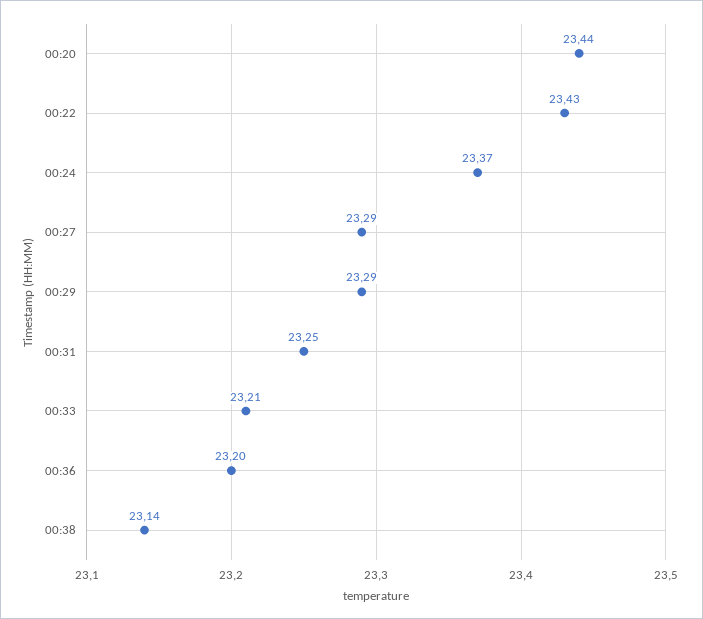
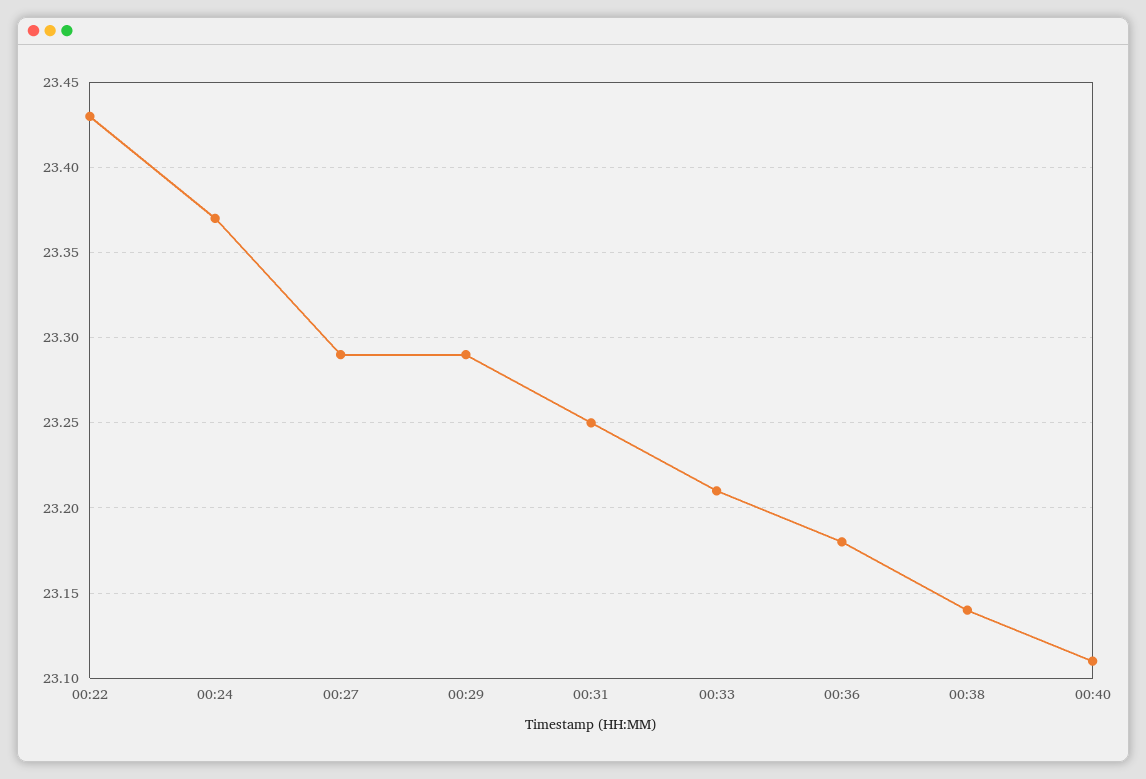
00:20: 23.44 -> none
00:36: 23.2 -> 23.18
00:40: none -> 23.11

